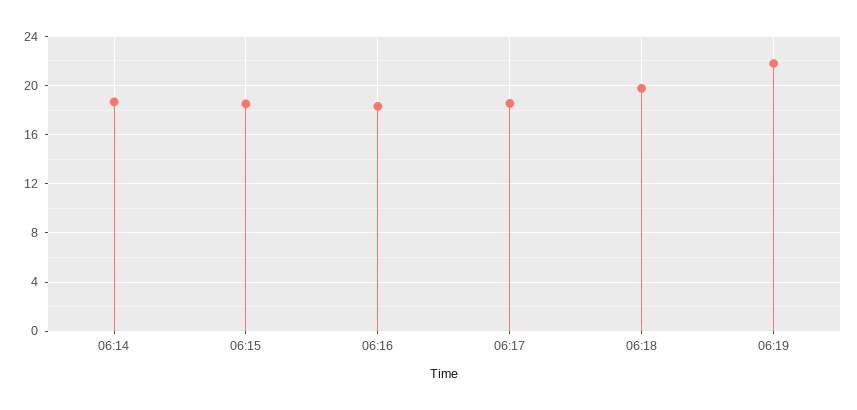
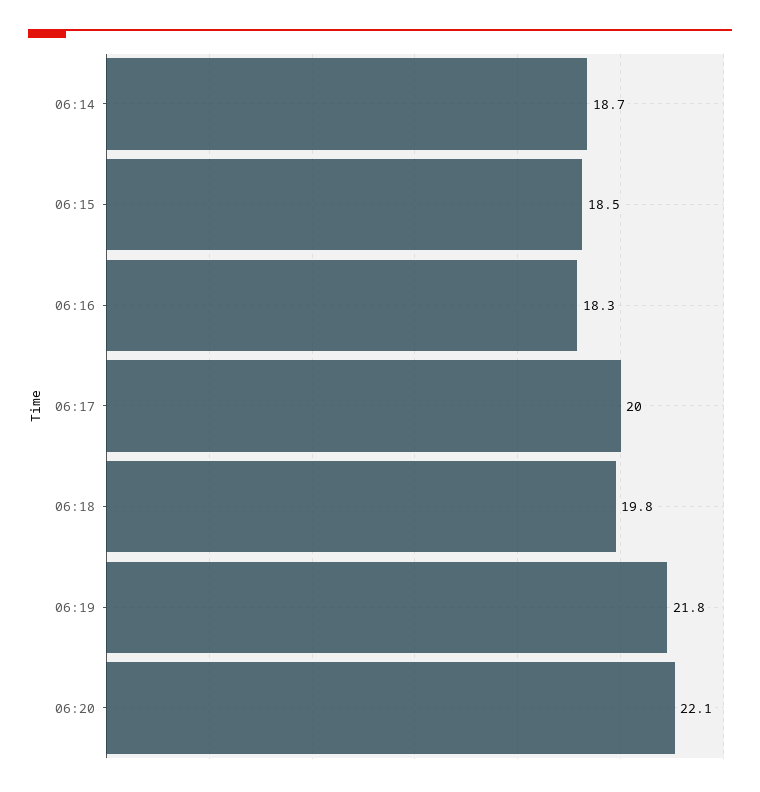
06:17: 18.5 -> 20
06:20: none -> 22.1

